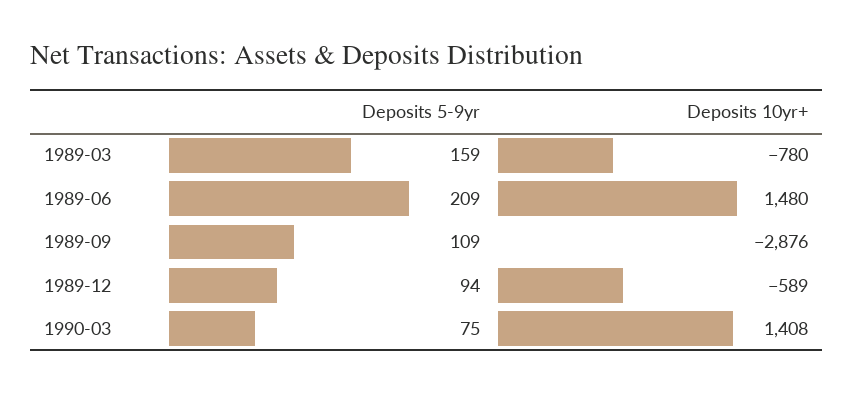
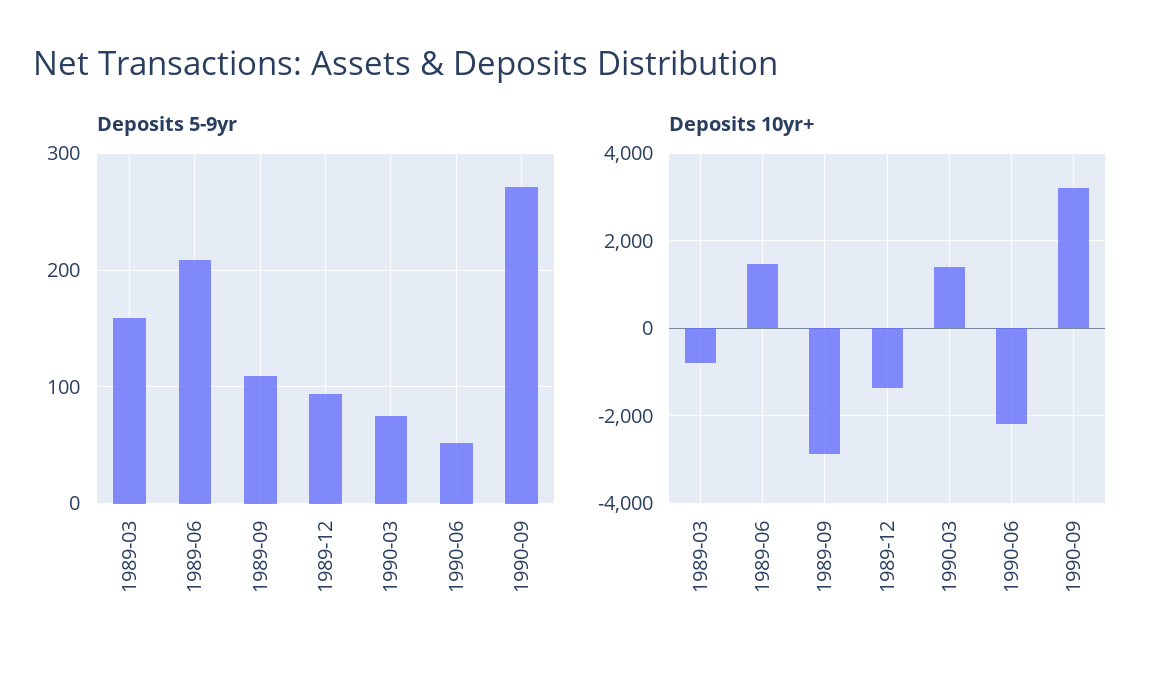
Deposits 10yr+, 1989-12: -589 -> -1400
Deposits 5-9yr, 1990-06: none -> 50
Deposits 5-9yr, 1990-09: none -> 270
Deposits 10yr+, 1990-06: none -> -2200
Deposits 10yr+, 1990-09: none -> 3200

